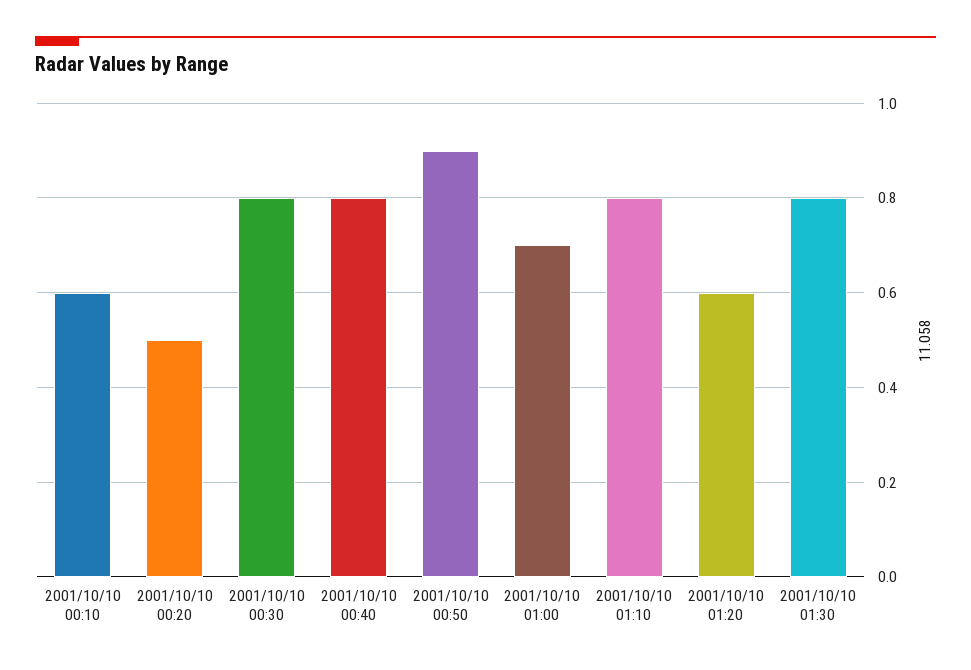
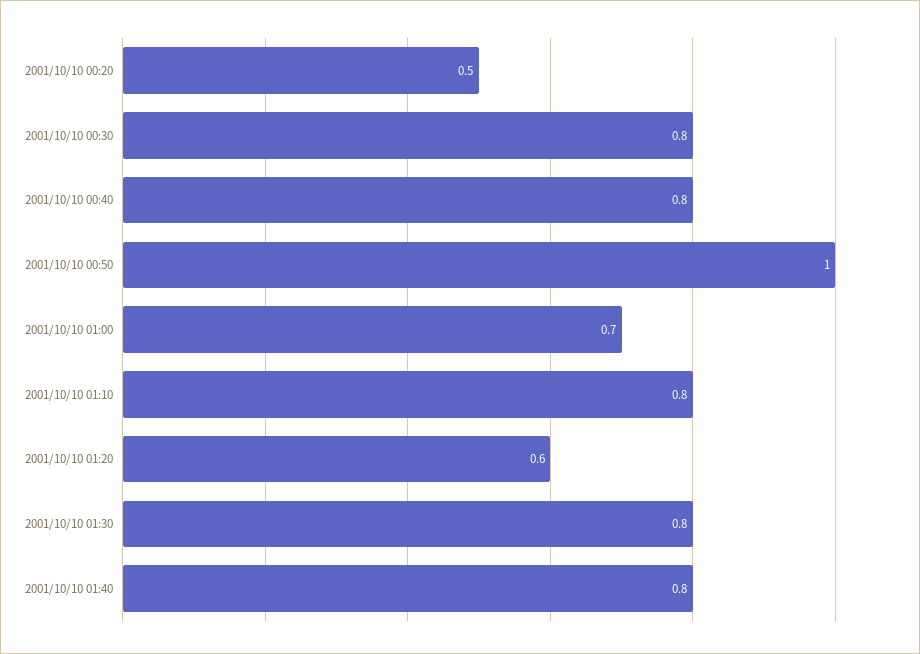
2001/10/10 00:10: 0.6 -> none
2001/10/10 00:50: 0.9 -> 1
2001/10/10 01:40: none -> 0.8

